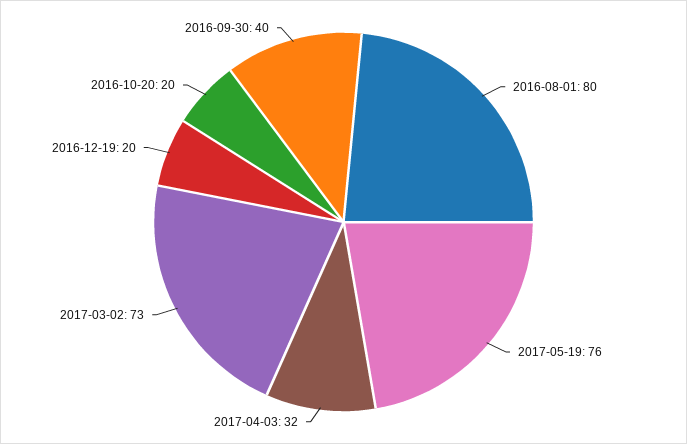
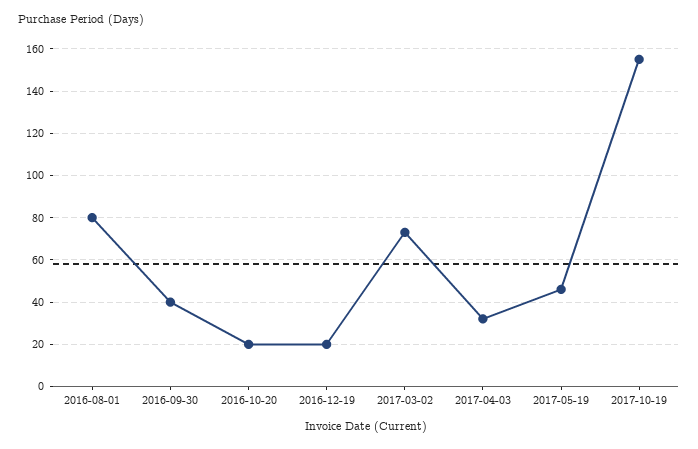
2017-05-19: 76 -> 45
2017-10-19: none -> 155

